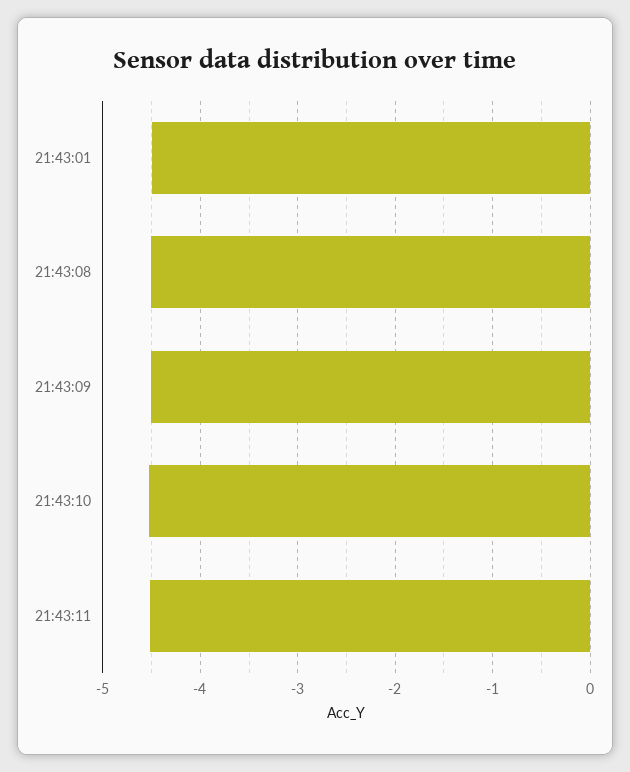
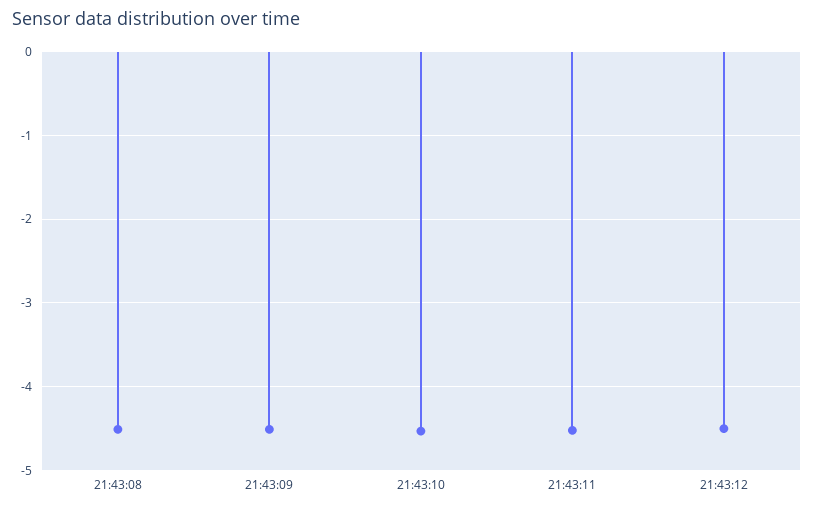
21:43:01: -4.5 -> none
21:43:12: none -> -4.5

